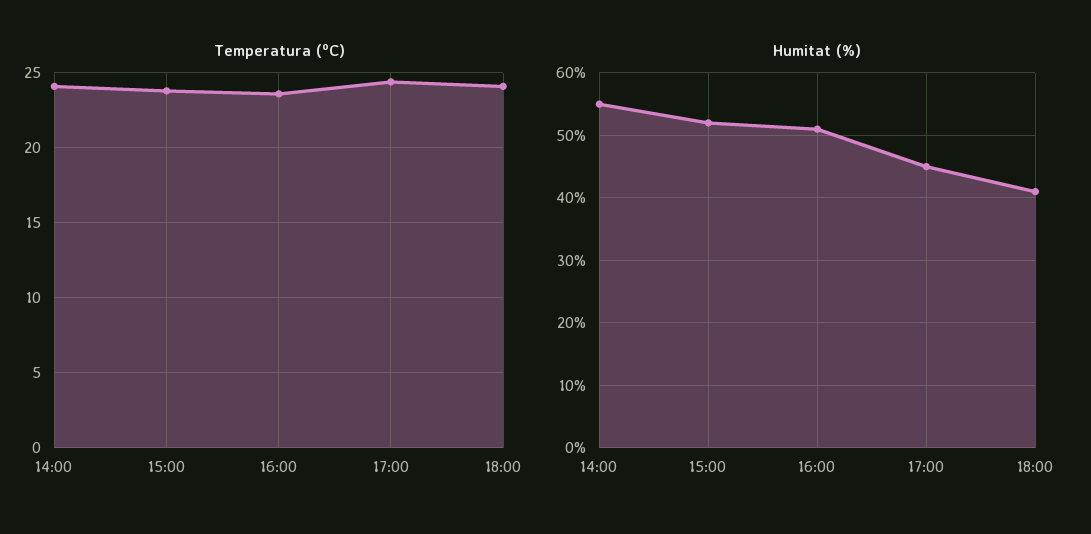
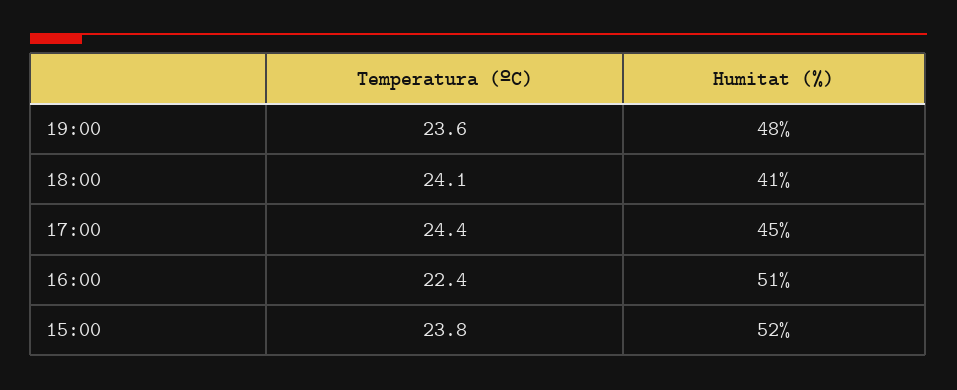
Temperatura (ºC), 14:00: 24 -> none
Temperatura (ºC), 16:00: 23.5 -> 22.4
Humitat (%), 14:00: 55 -> none
Temperatura (ºC), 19:00: none -> 23.6
Humitat (%), 19:00: none -> 48

